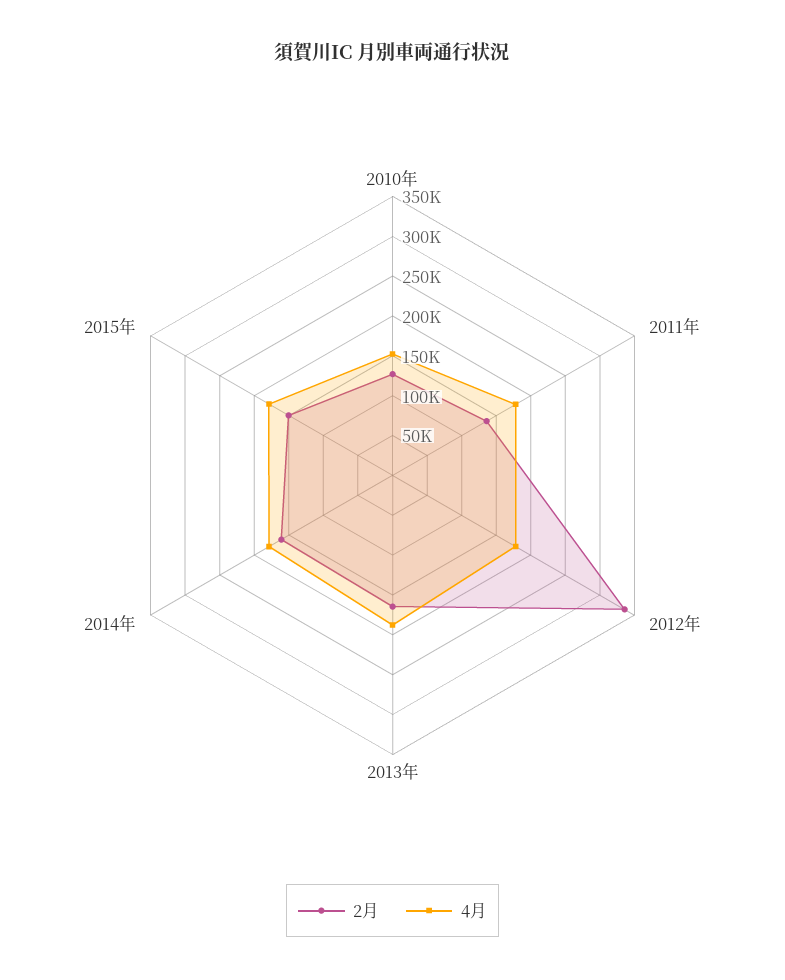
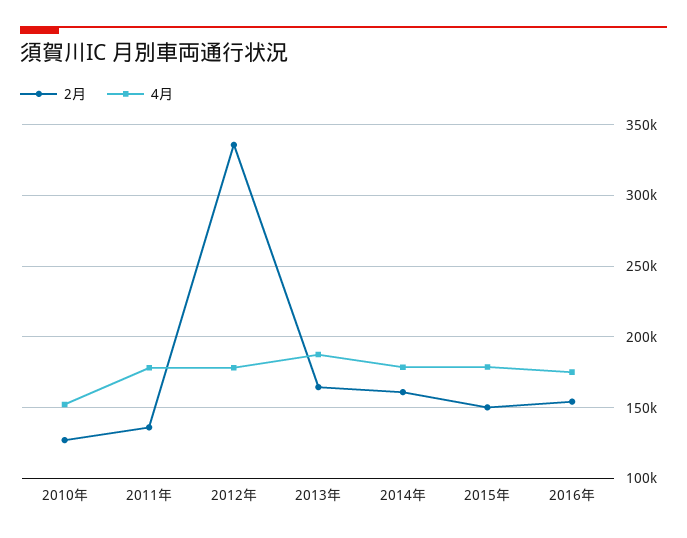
2月, 2016年: none -> 155000
4月, 2016年: none -> 175000

